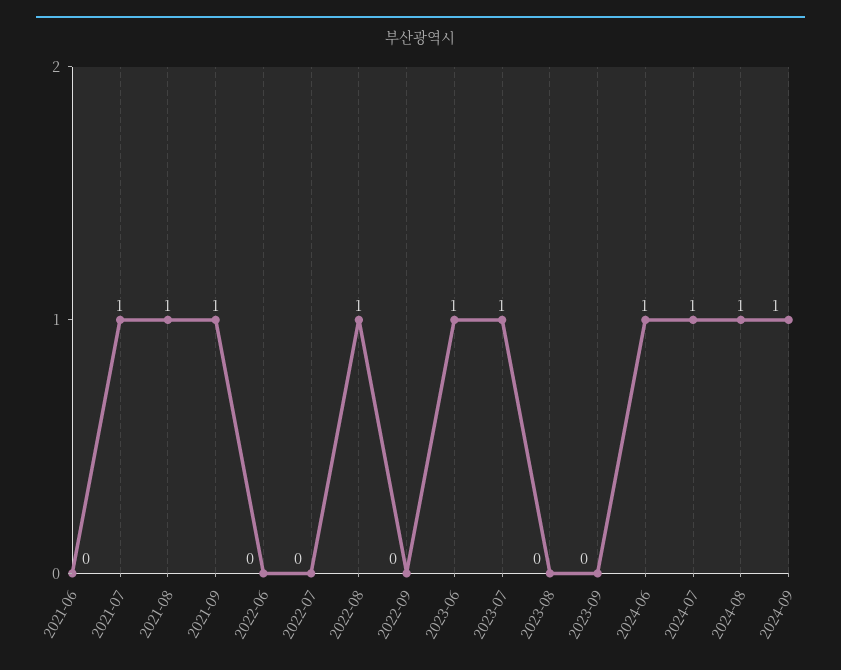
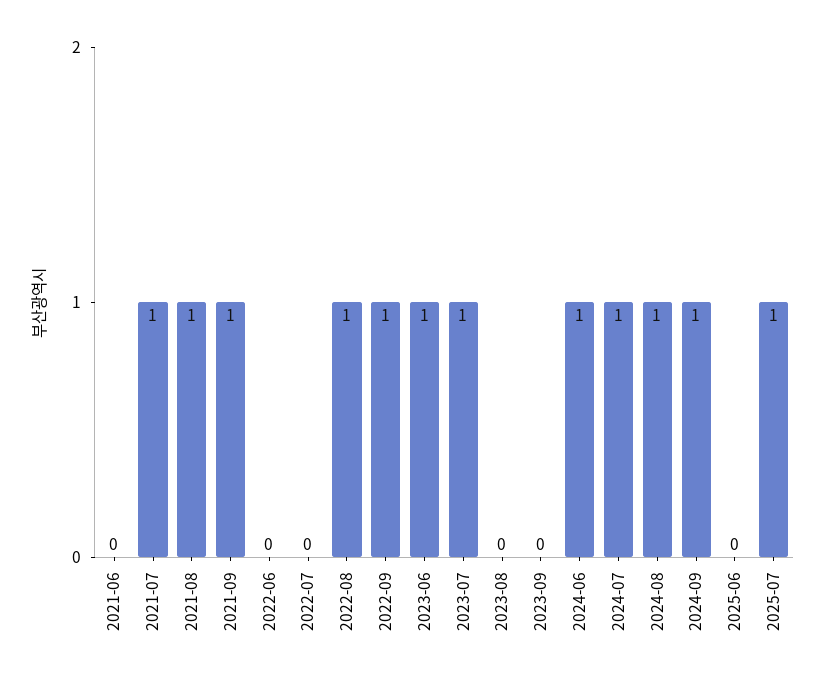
2022-09: 0 -> 1
2025-06: none -> 0
2025-07: none -> 1

